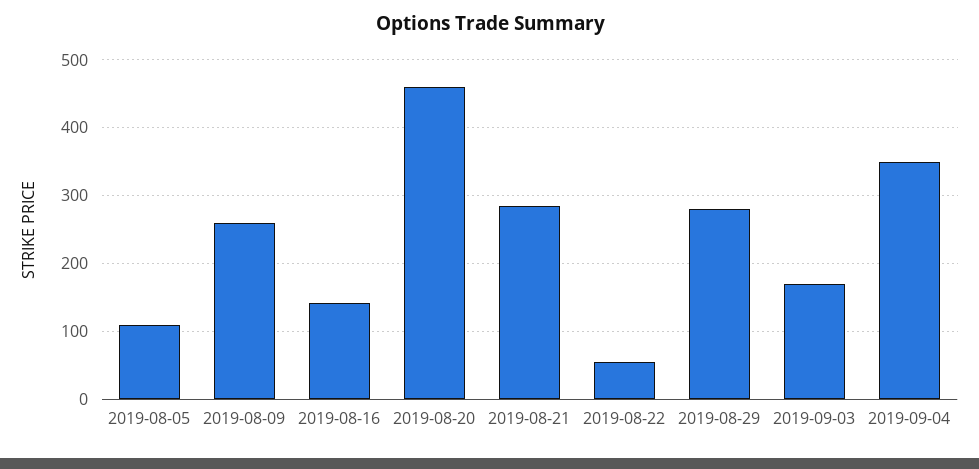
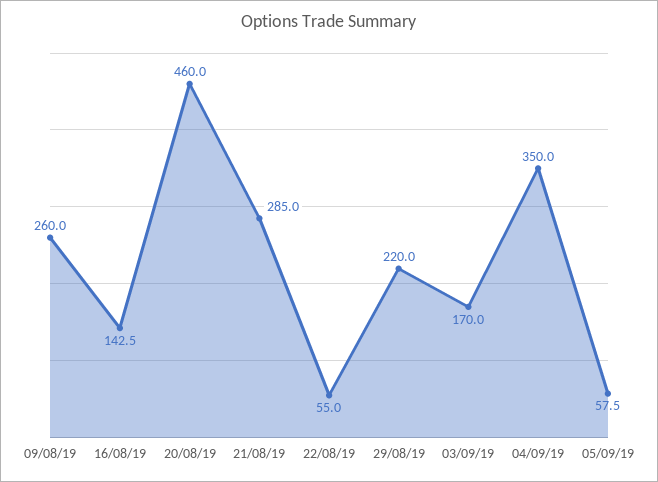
2019-08-05: 110 -> none
2019-08-29: 280 -> 220
05/09/19: none -> 57.5

